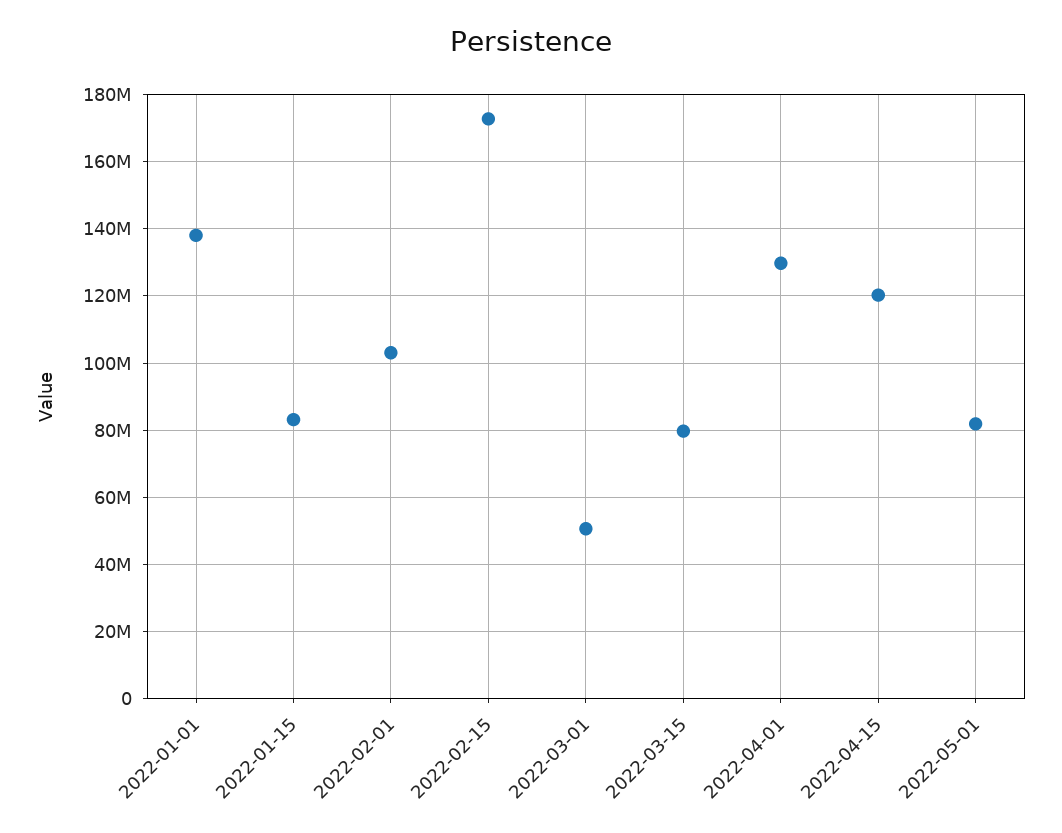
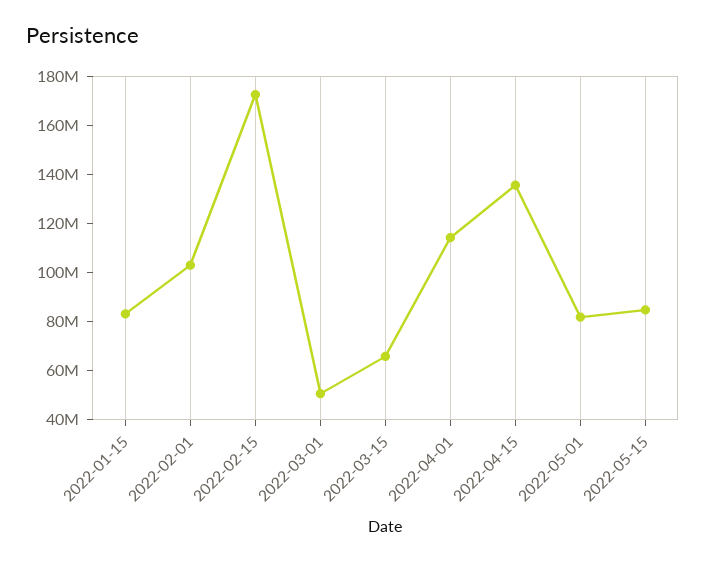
2022-01-01: 138000000 -> none
2022-03-15: 80000000 -> 65000000
2022-04-01: 130000000 -> 115000000
2022-04-15: 120000000 -> 135000000
2022-05-15: none -> 85000000

